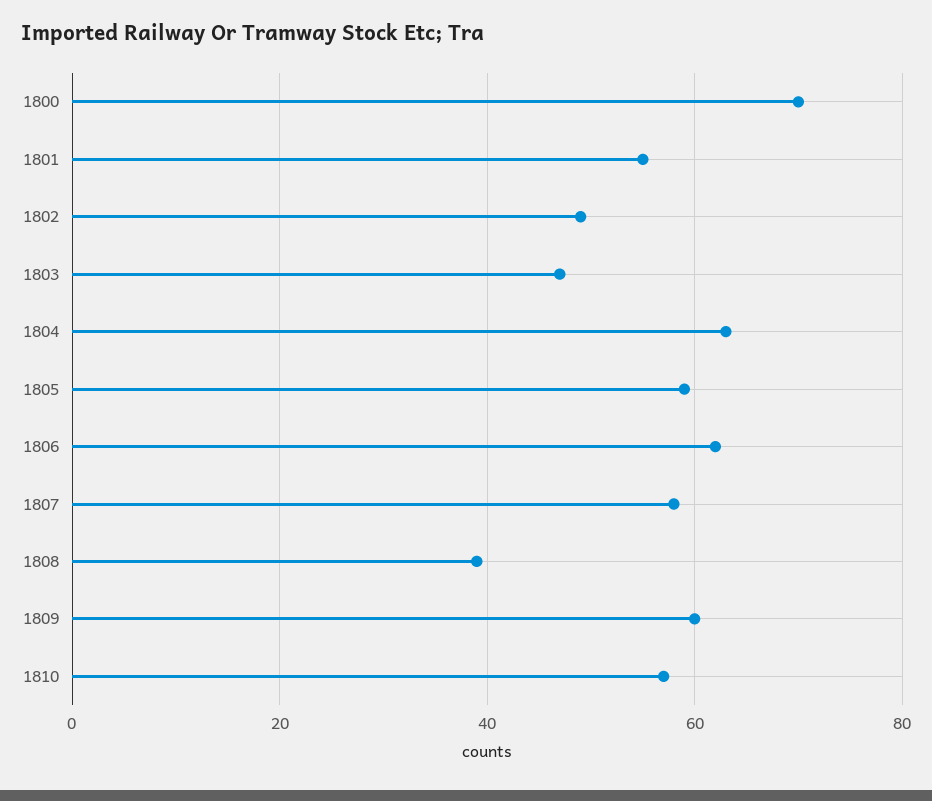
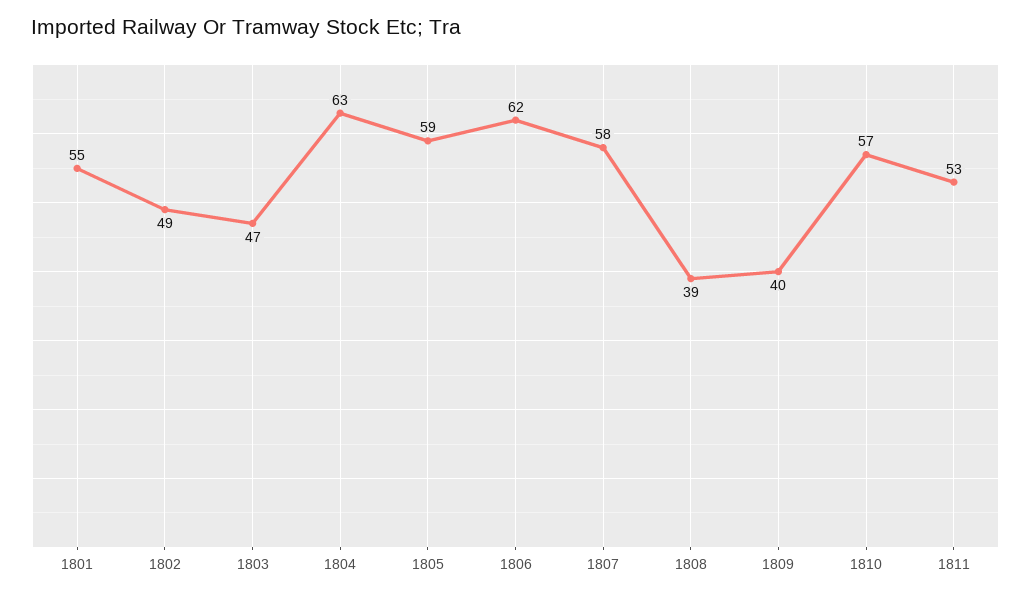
1800: 70 -> none
1809: 60 -> 40
1811: none -> 53

